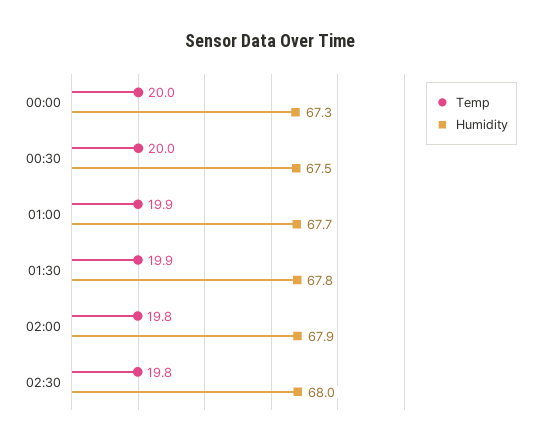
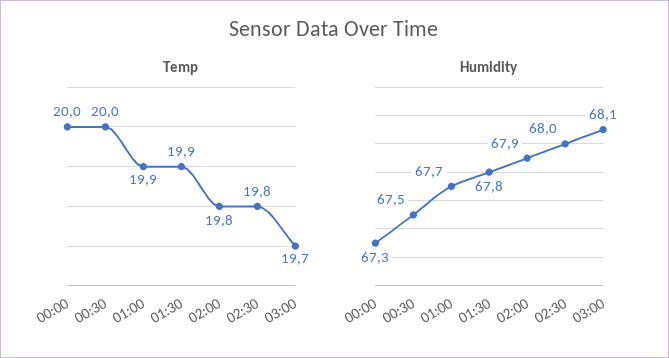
Temp, 03:00: none -> 19.7
Humidity, 03:00: none -> 68.1

